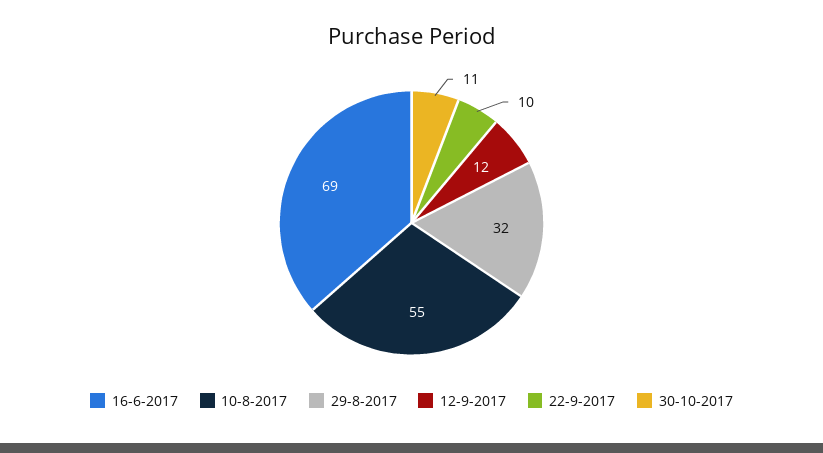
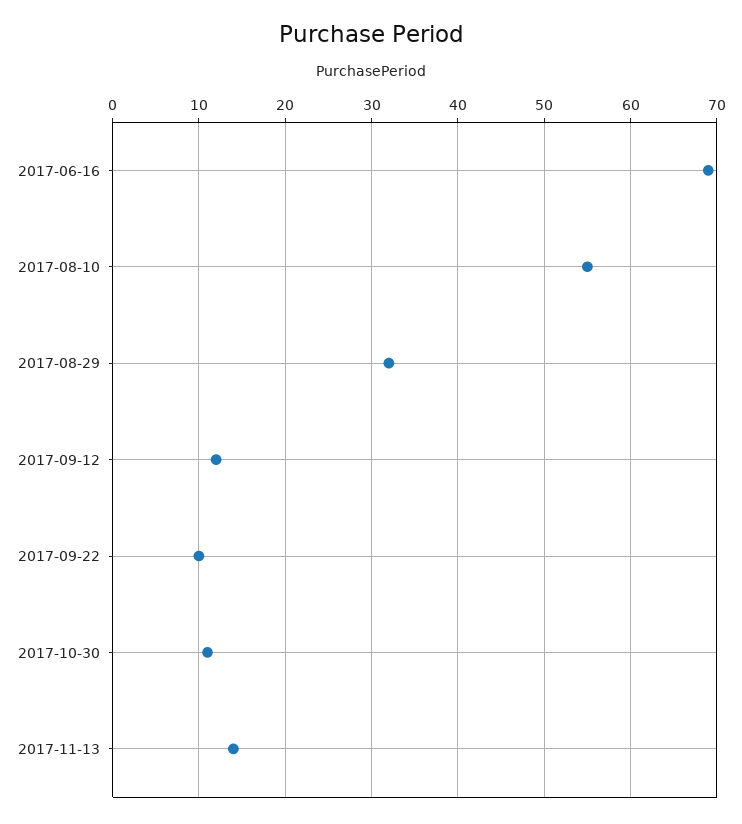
2017-11-13: none -> 14

